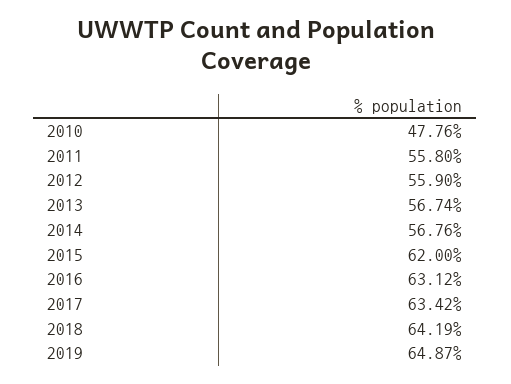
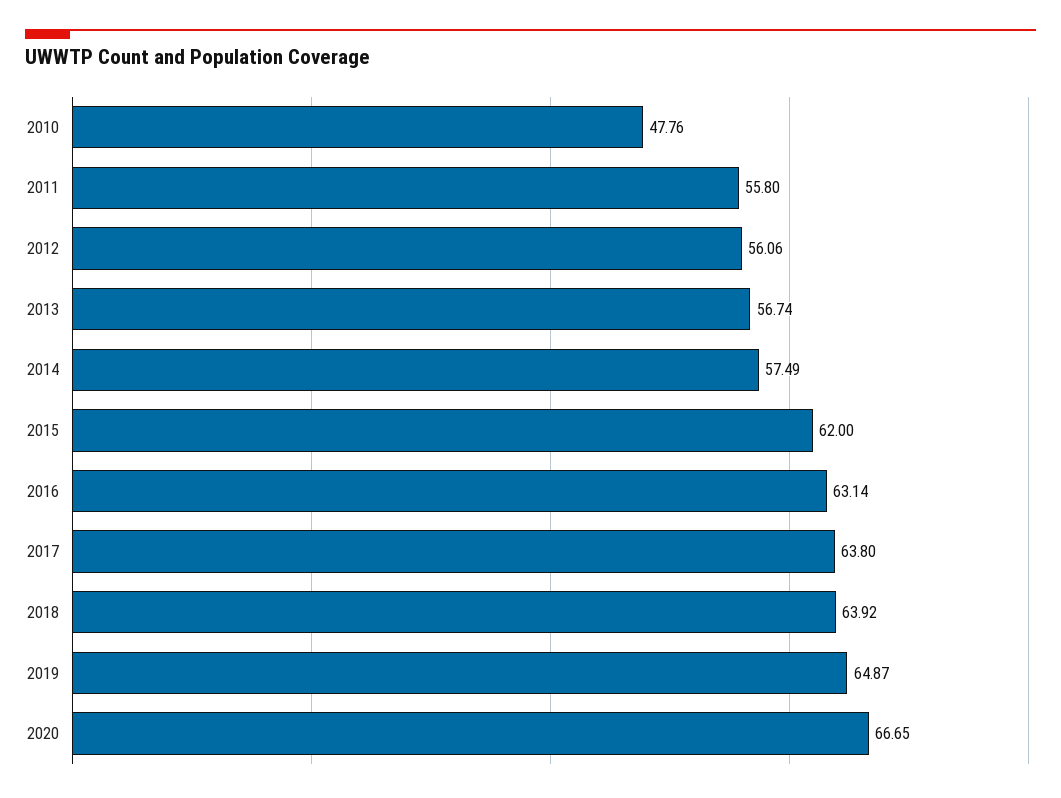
2012: 55.9 -> 56.06
2014: 56.76 -> 57.49
2016: 63.12 -> 63.14
2017: 63.42 -> 63.8
2018: 64.19 -> 63.92
2020: none -> 66.65

